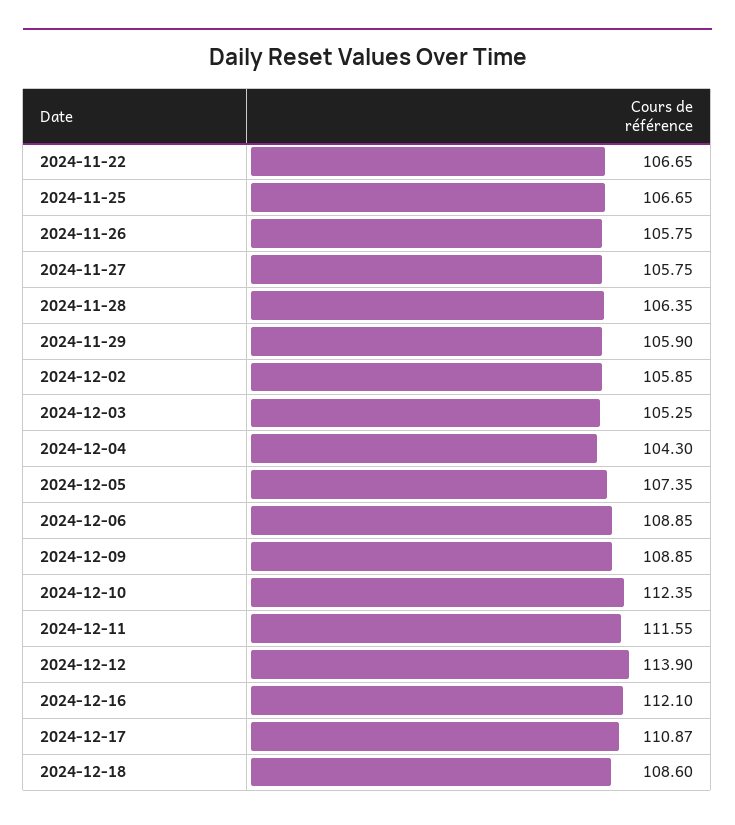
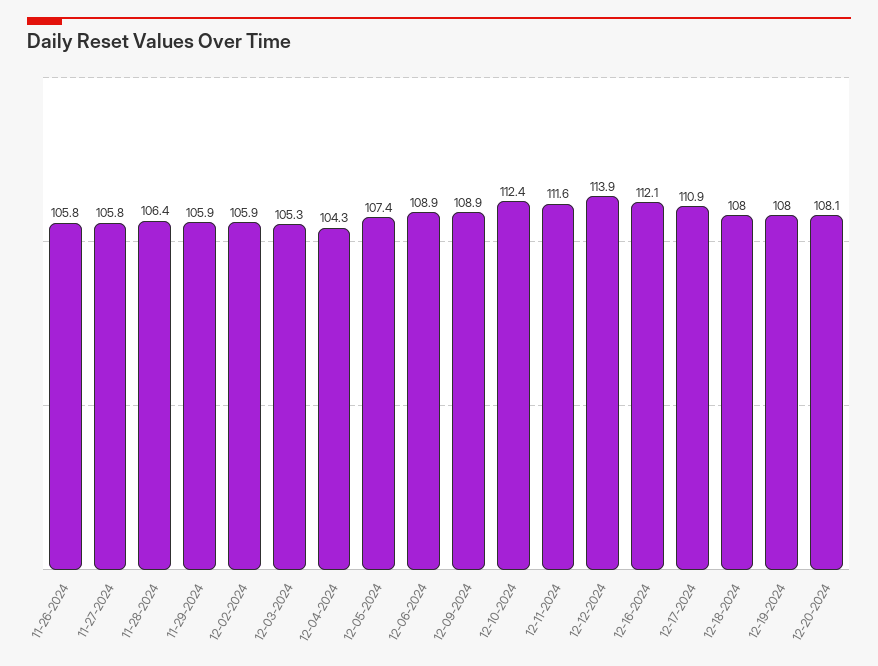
2024-11-22: 106.65 -> none
2024-11-25: 106.65 -> none
2024-12-18: 108.6 -> 108
12-19-2024: none -> 108
12-20-2024: none -> 108.1

